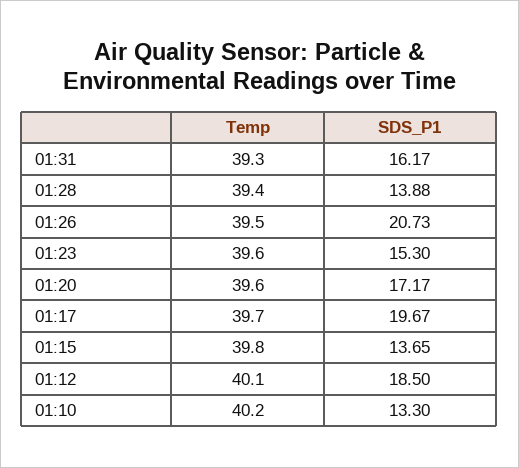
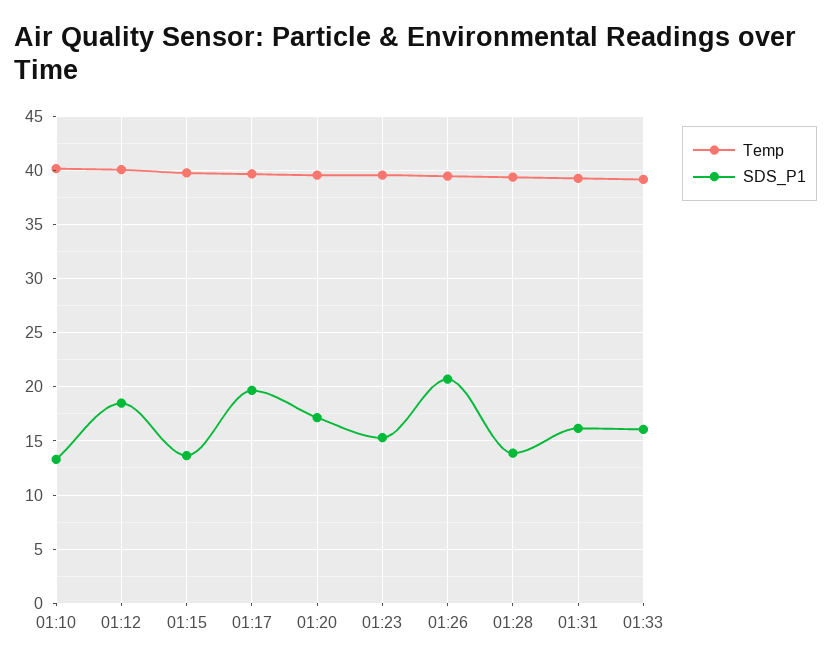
Temp, 01:33: none -> 39
SDS_P1, 01:33: none -> 16

